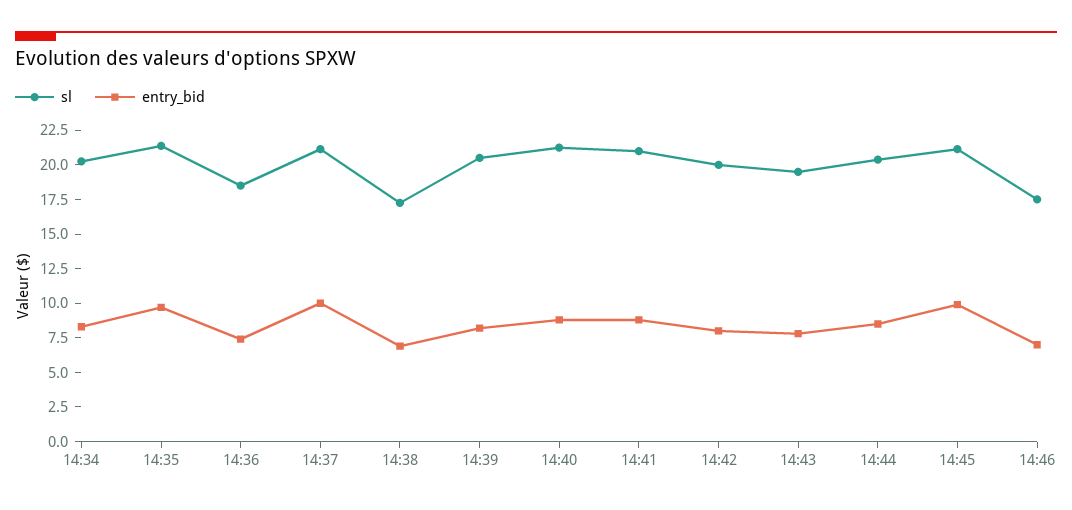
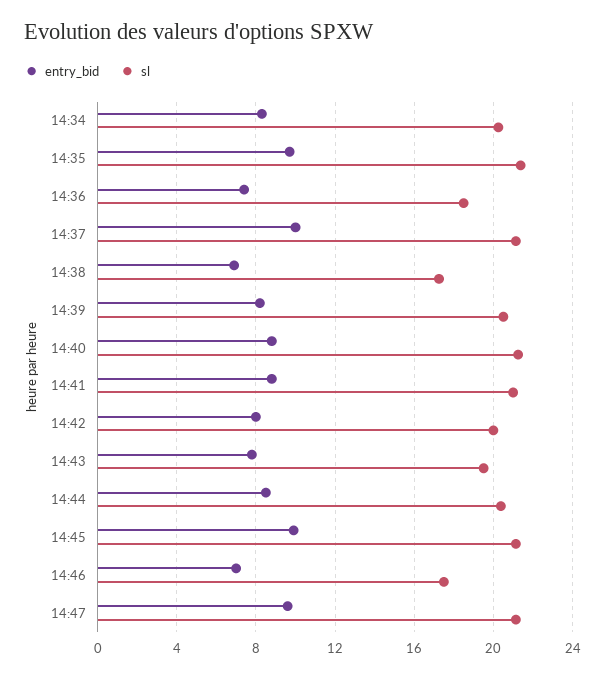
entry_bid, 14:47: none -> 9.5
sl, 14:47: none -> 21

